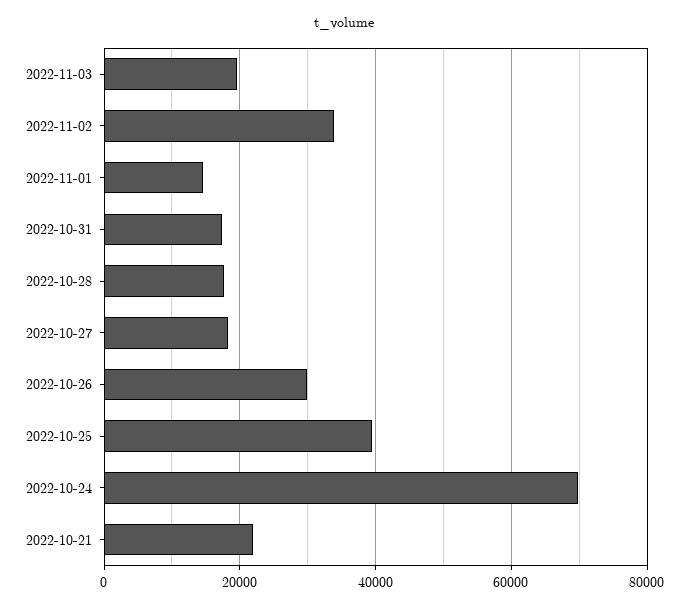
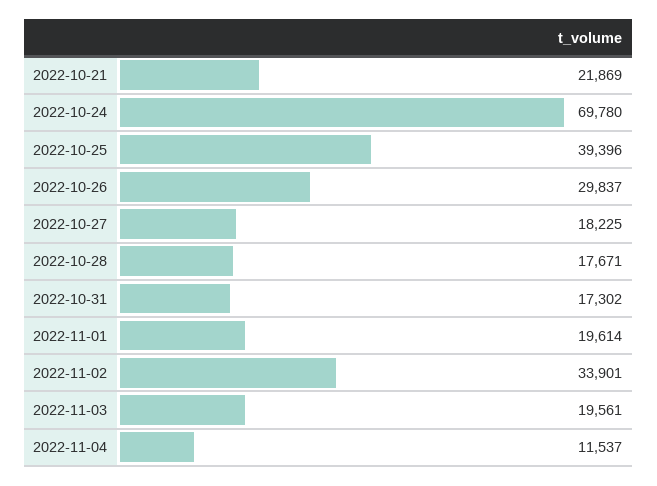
2022-11-01: 14000 -> 19614
2022-11-04: none -> 11537

